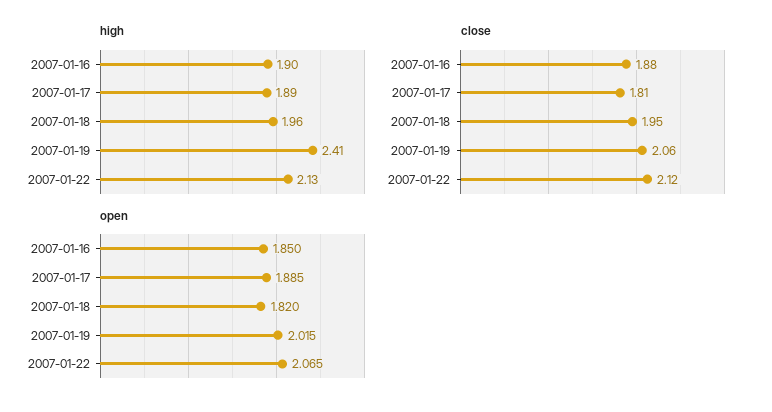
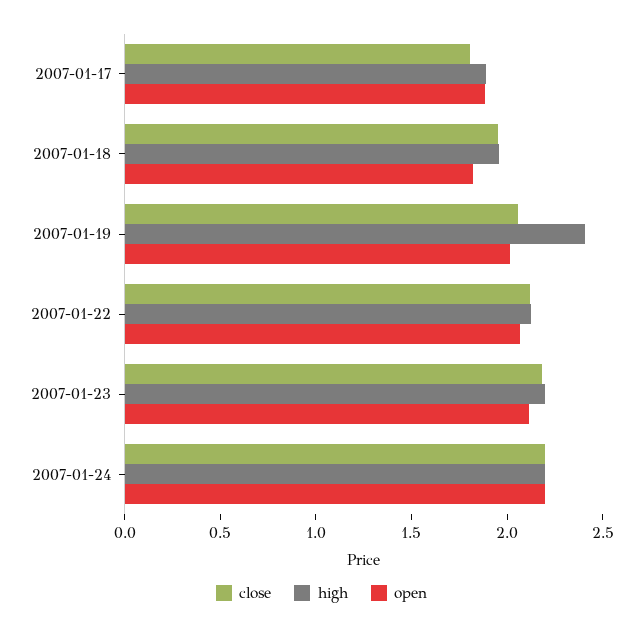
high, 2007-01-16: 1.9 -> none
close, 2007-01-16: 1.88 -> none
open, 2007-01-16: 1.85 -> none
close, 2007-01-23: none -> 2.2
high, 2007-01-23: none -> 2.2
open, 2007-01-23: none -> 2.1
close, 2007-01-24: none -> 2.2
high, 2007-01-24: none -> 2.2
open, 2007-01-24: none -> 2.2

